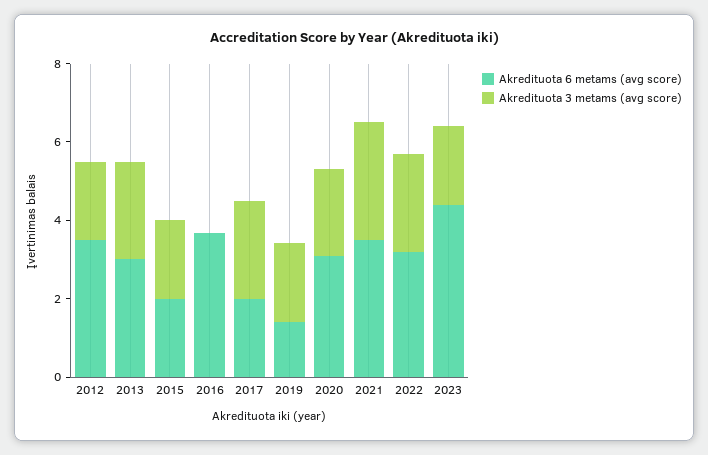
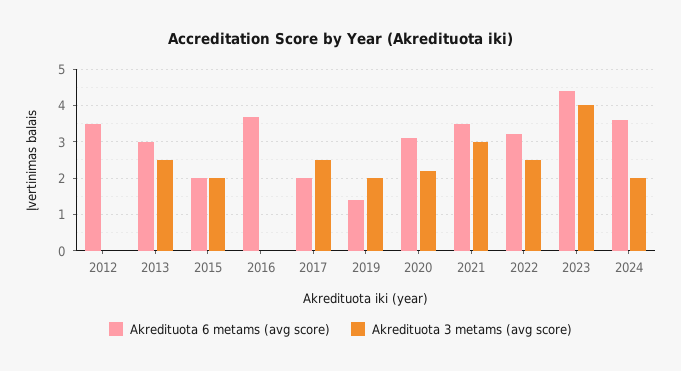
Akredituota 3 metams (avg score), 2012: 2 -> 0
Akredituota 3 metams (avg score), 2023: 2 -> 4
Akredituota 6 metams (avg score), 2024: none -> 3.6
Akredituota 3 metams (avg score), 2024: none -> 2

